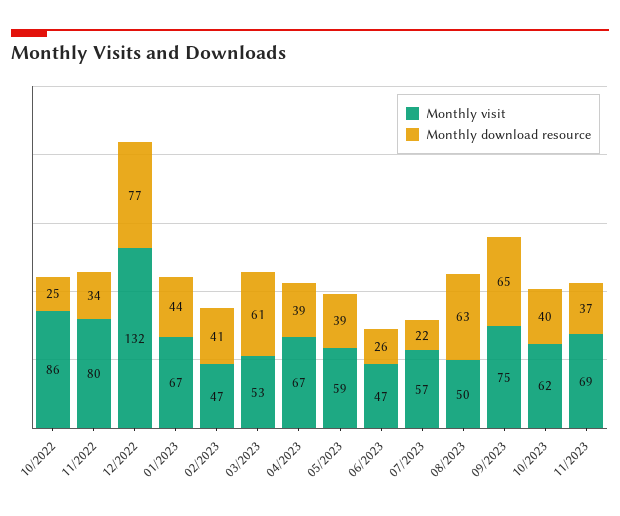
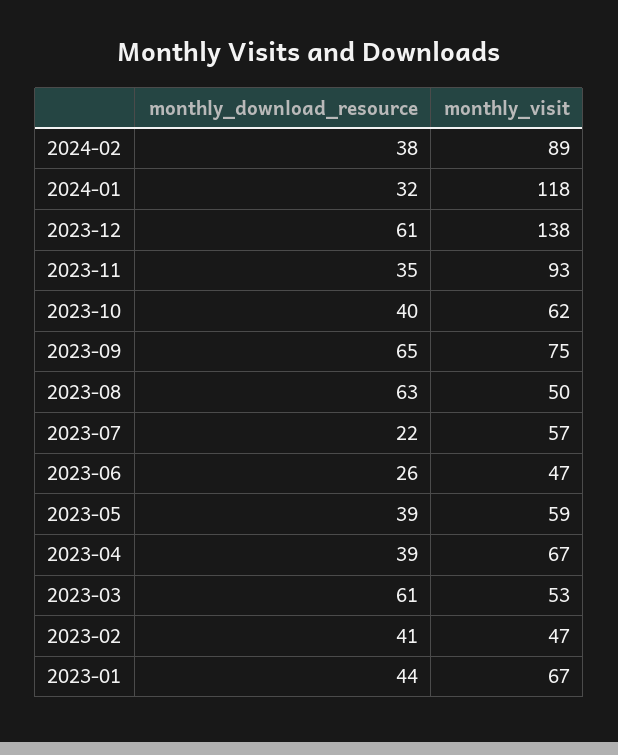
Monthly visit, 10/2022: 86 -> none
Monthly download resource, 10/2022: 25 -> none
Monthly visit, 11/2022: 80 -> none
Monthly download resource, 11/2022: 34 -> none
Monthly visit, 12/2022: 132 -> none
Monthly download resource, 12/2022: 77 -> none
Monthly visit, 11/2023: 69 -> 93
Monthly download resource, 11/2023: 37 -> 35
Monthly download resource, 2024-02: none -> 38
Monthly visit, 2024-02: none -> 89
Monthly download resource, 2024-01: none -> 32
Monthly visit, 2024-01: none -> 118
Monthly download resource, 2023-12: none -> 61
Monthly visit, 2023-12: none -> 138

